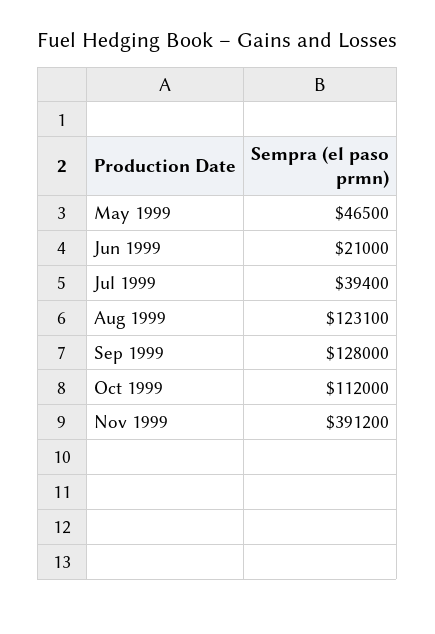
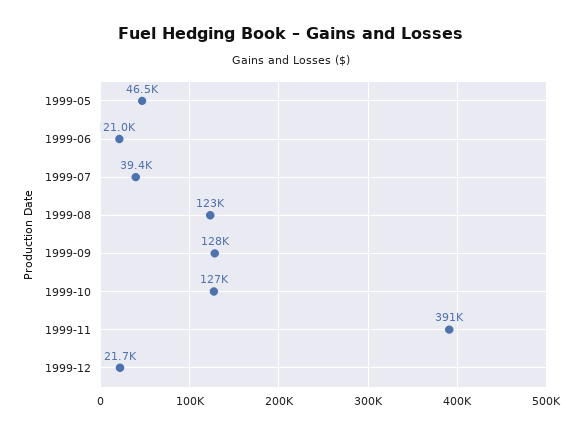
Oct 1999: 112000 -> 127000
1999-12: none -> 21700

